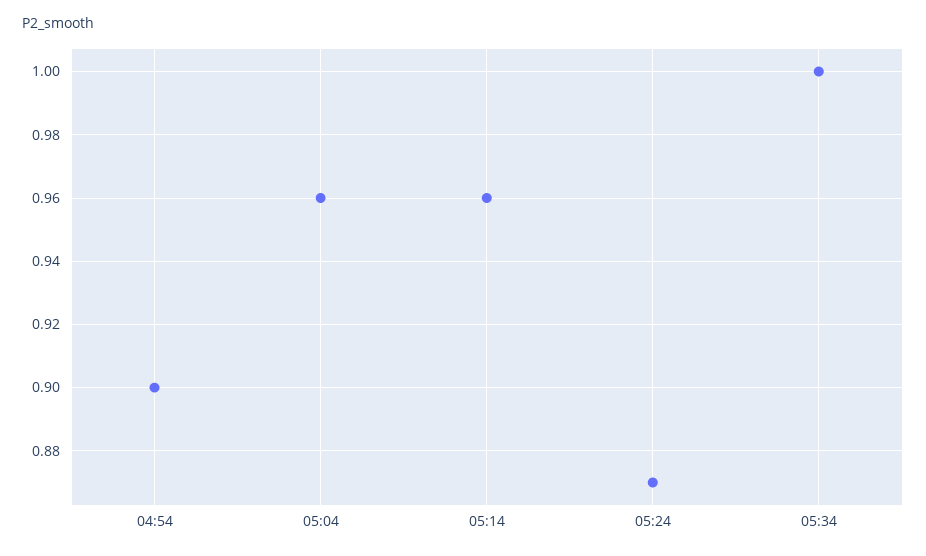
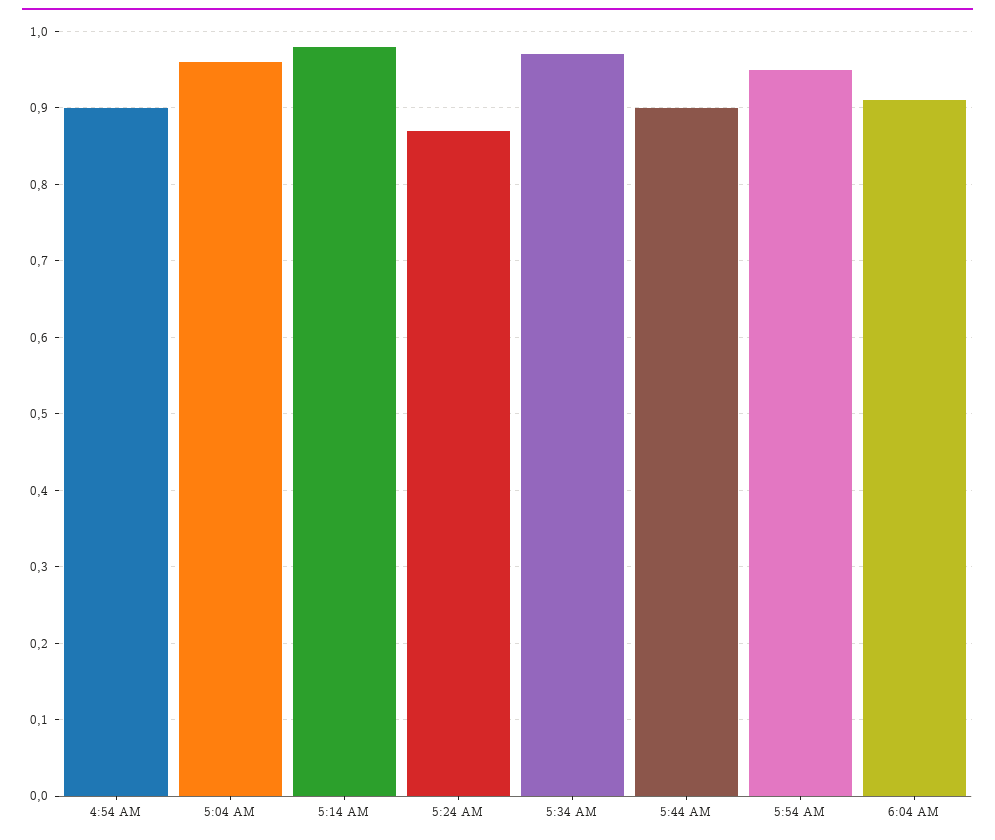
05:14: 0.96 -> 0.98
05:34: 1 -> 0.97
5:44 AM: none -> 0.9
5:54 AM: none -> 0.95
6:04 AM: none -> 0.91

